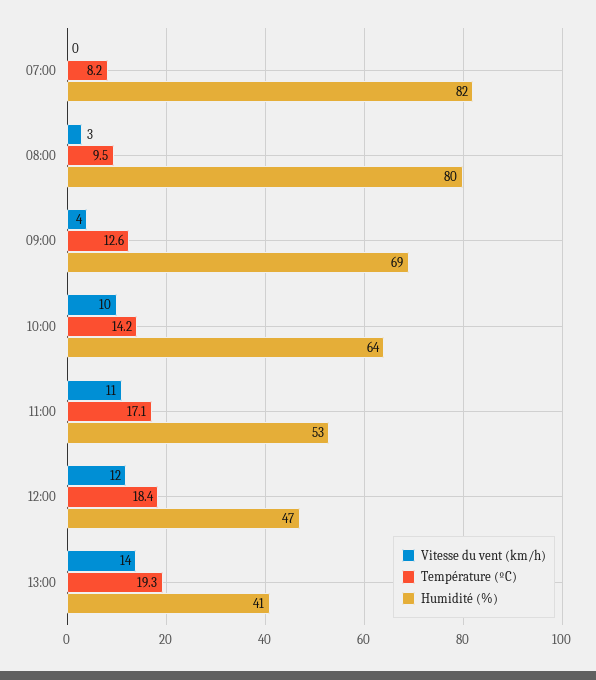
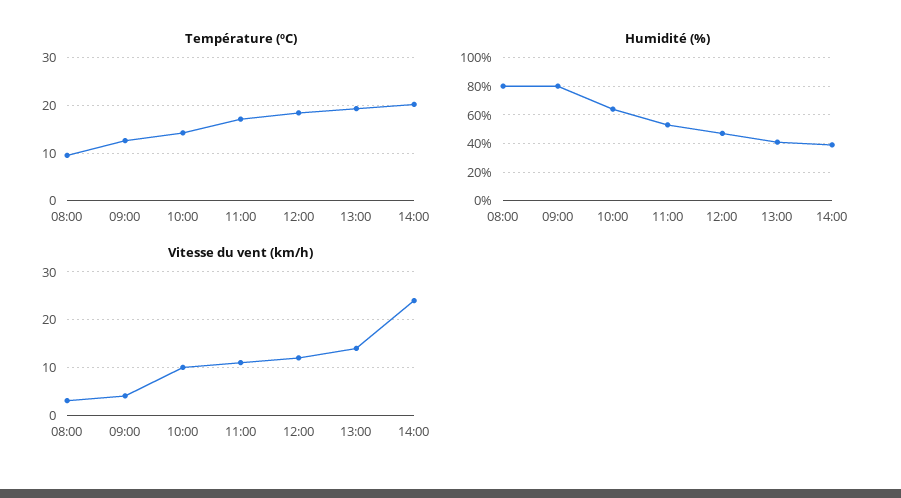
Vitesse du vent (km/h), 07:00: 0 -> none
Température (ºC), 07:00: 8.2 -> none
Humidité (%), 07:00: 82 -> none
Humidité (%), 09:00: 69 -> 80
Température (ºC), 14:00: none -> 20
Humidité (%), 14:00: none -> 40
Vitesse du vent (km/h), 14:00: none -> 25

